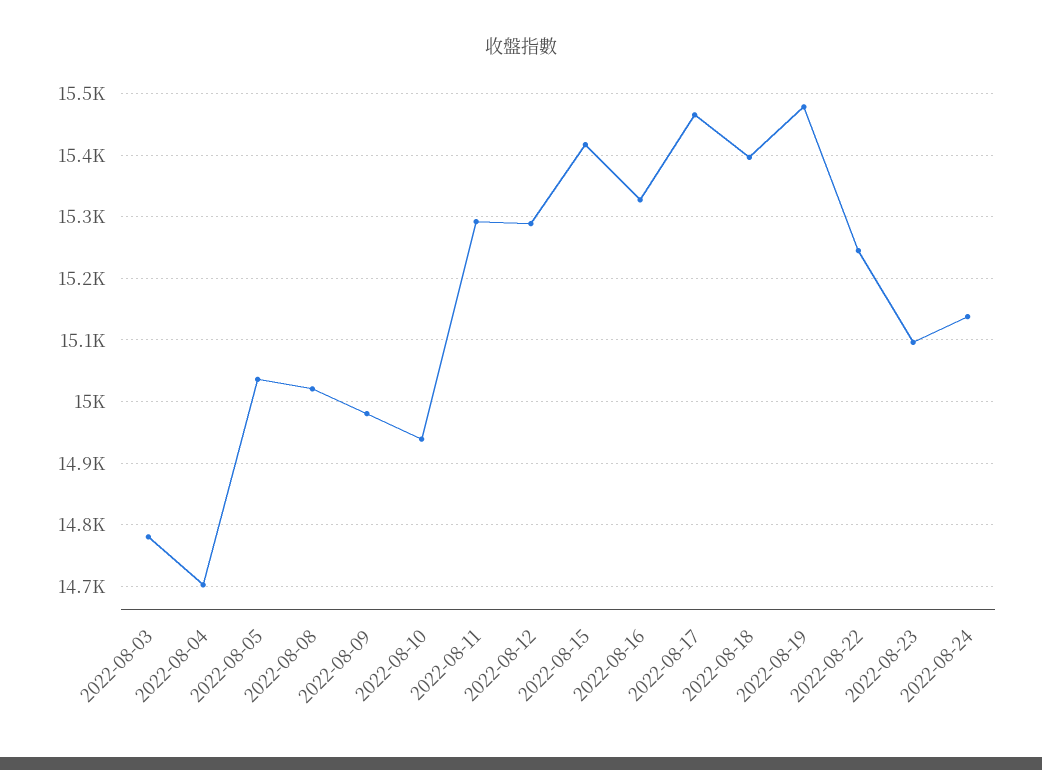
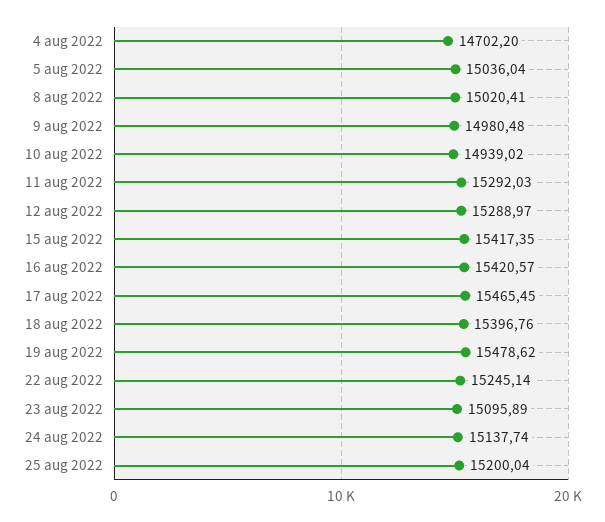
2022-08-03: 14780 -> none
2022-08-16: 15330 -> 15420.57
25 aug 2022: none -> 15200.04

